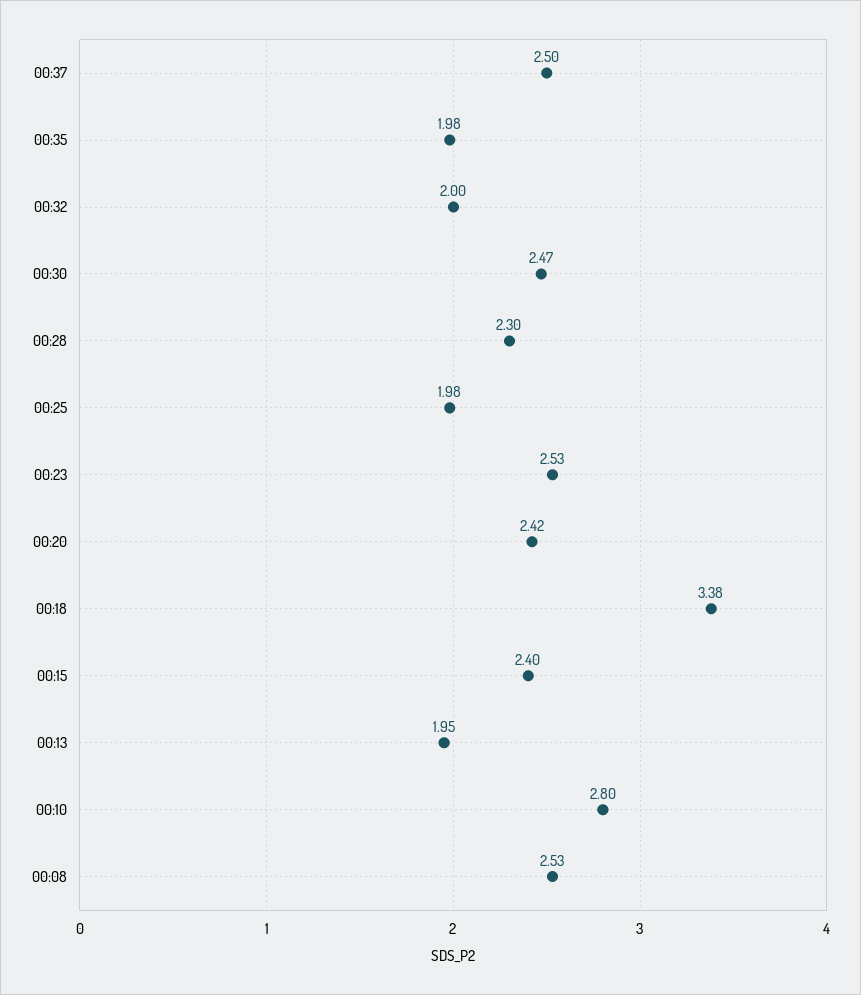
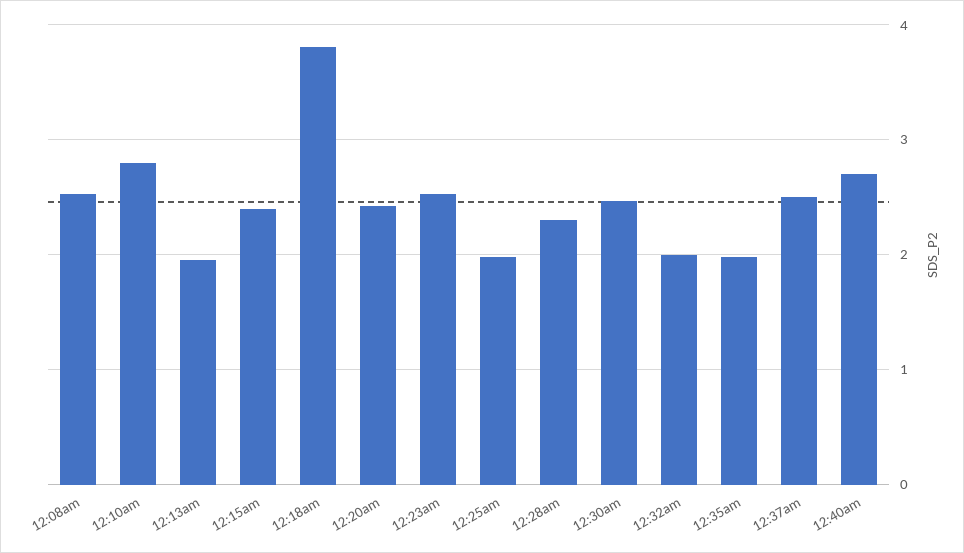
00:18: 3.38 -> 3.8
12:40am: none -> 2.7

